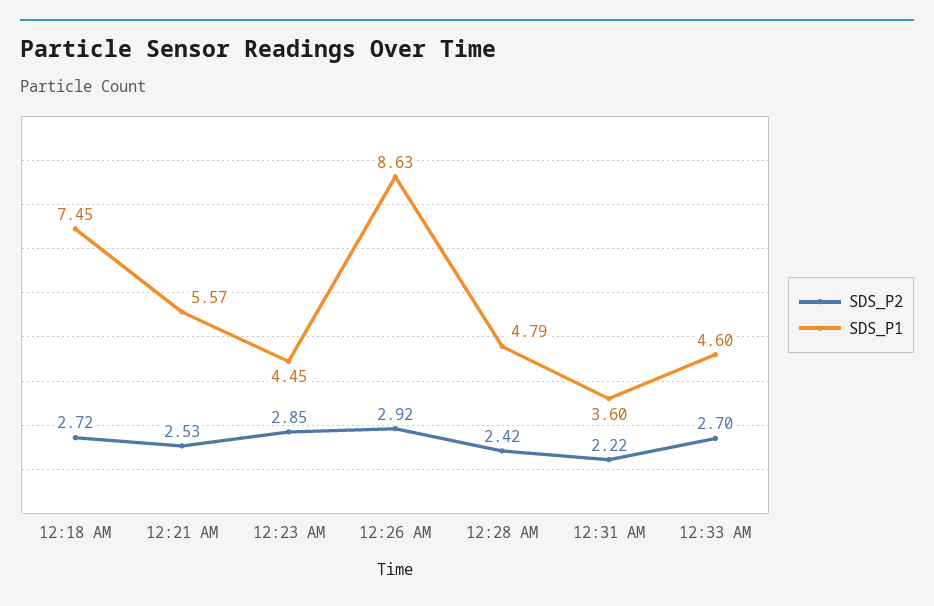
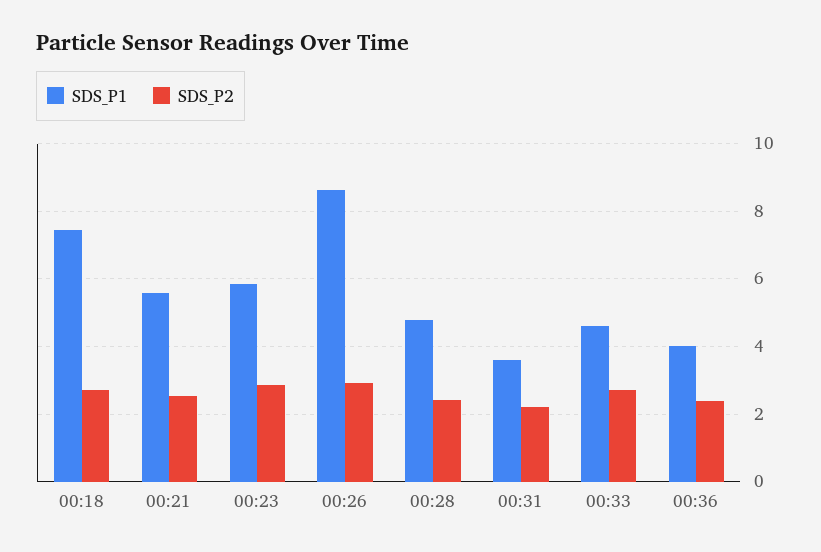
SDS_P1, 12:23 AM: 4.45 -> 5.8
SDS_P1, 00:36: none -> 4
SDS_P2, 00:36: none -> 2.4

